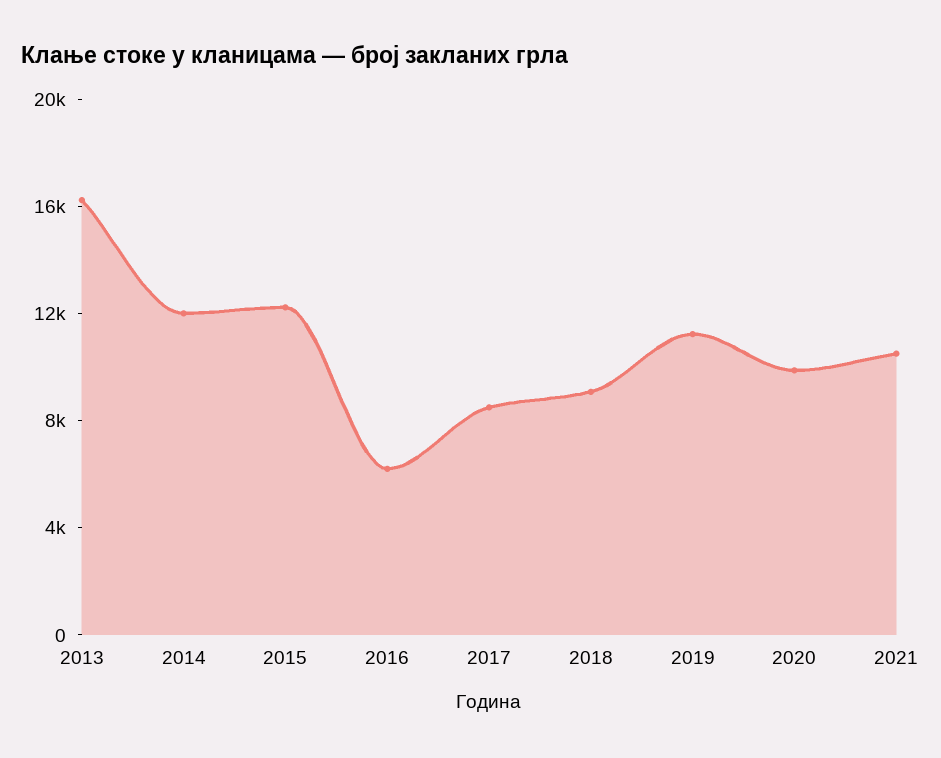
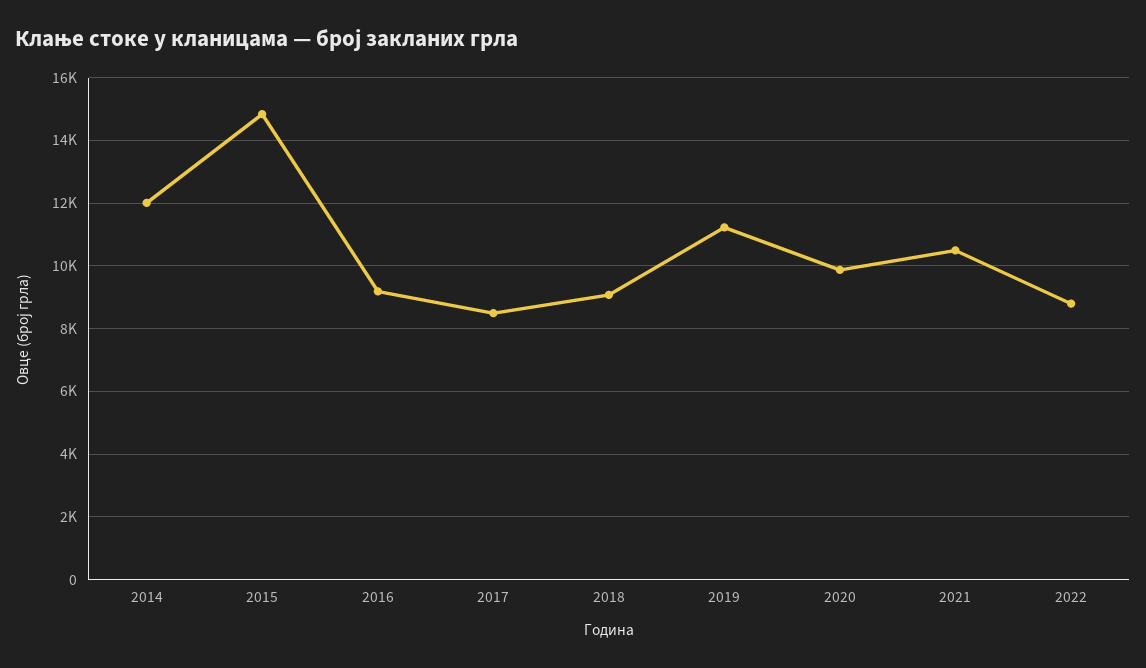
2013: 16000 -> none
2015: 12000 -> 14800
2016: 6000 -> 9200
2022: none -> 8800

